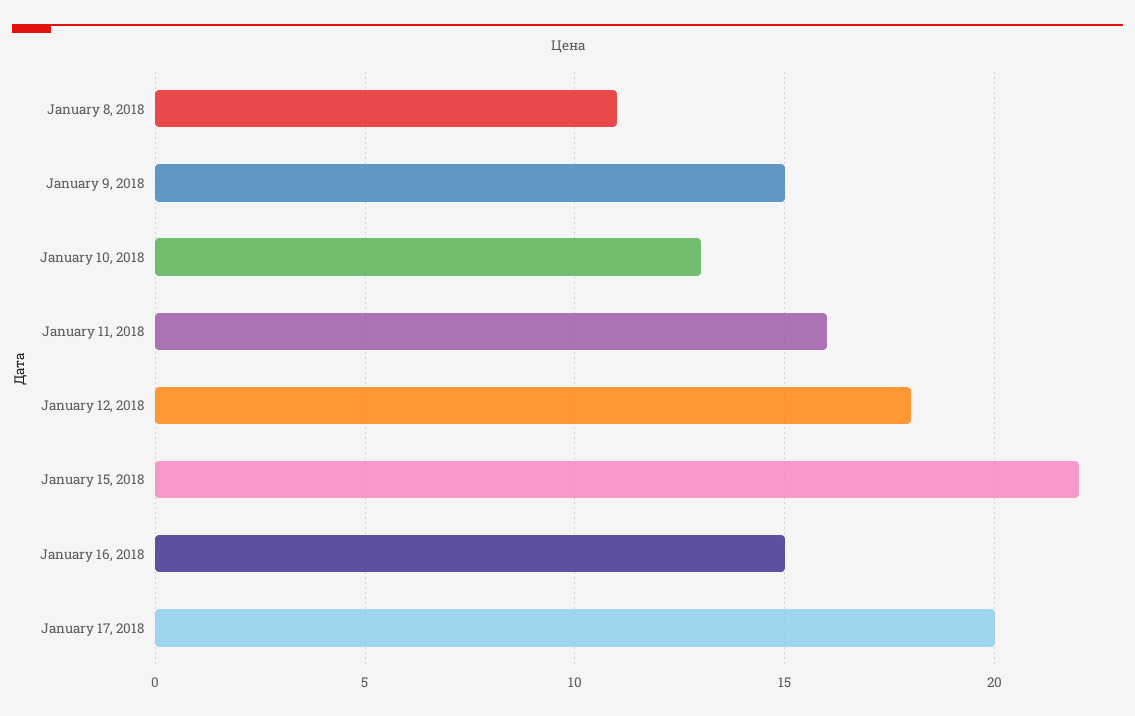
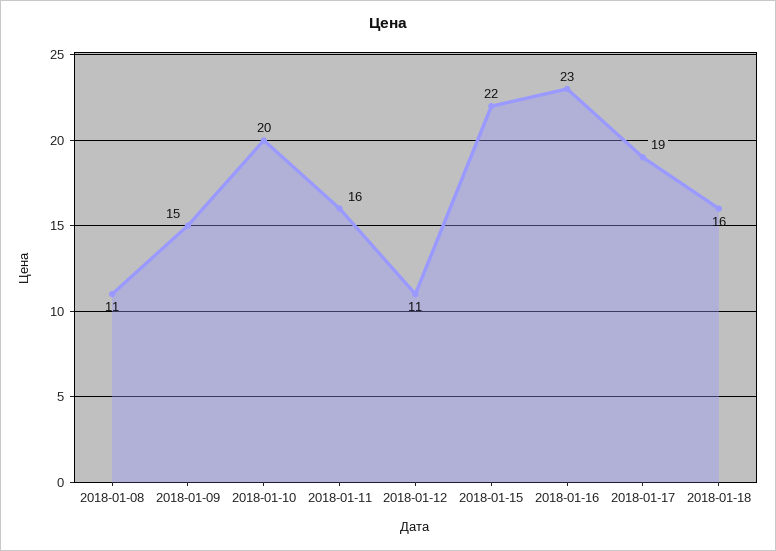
January 10, 2018: 13 -> 20
January 12, 2018: 18 -> 11
January 16, 2018: 15 -> 23
January 17, 2018: 20 -> 19
2018-01-18: none -> 16

